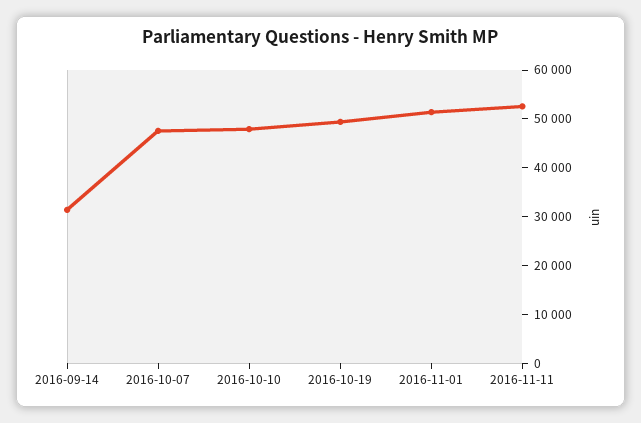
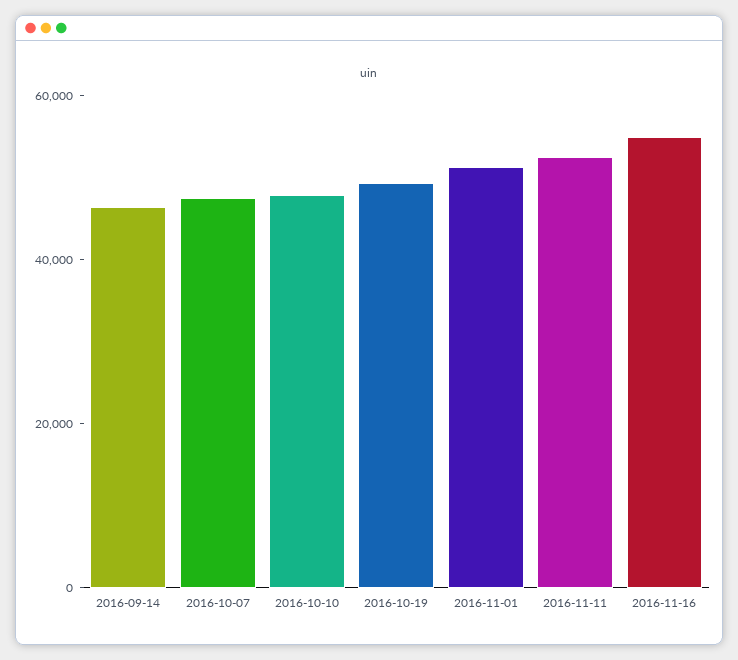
2016-09-14: 32000 -> 45000
2016-11-16: none -> 55000

